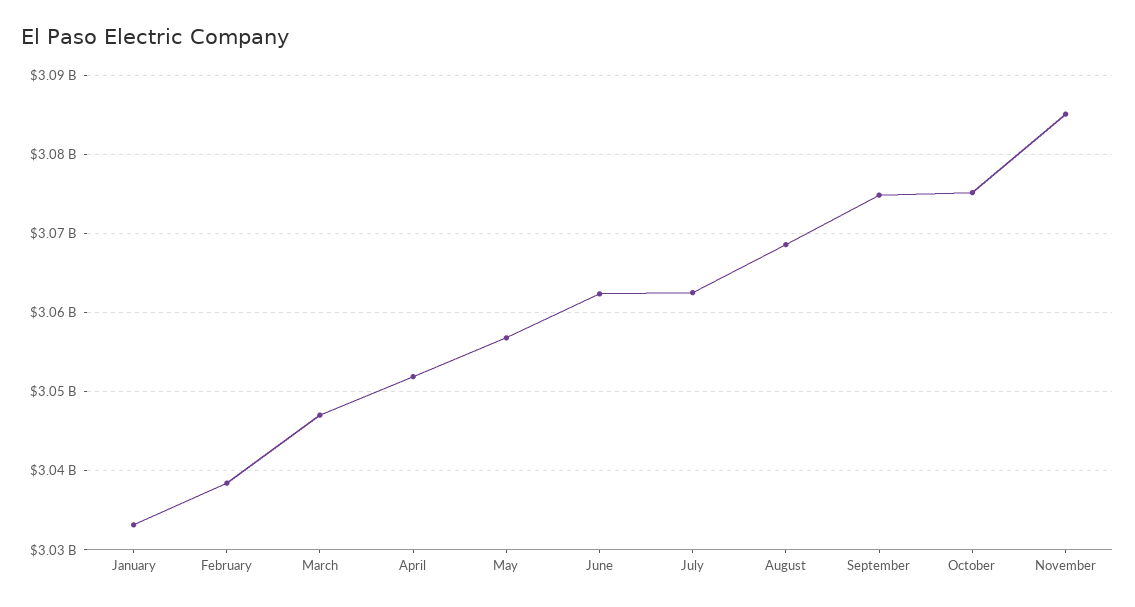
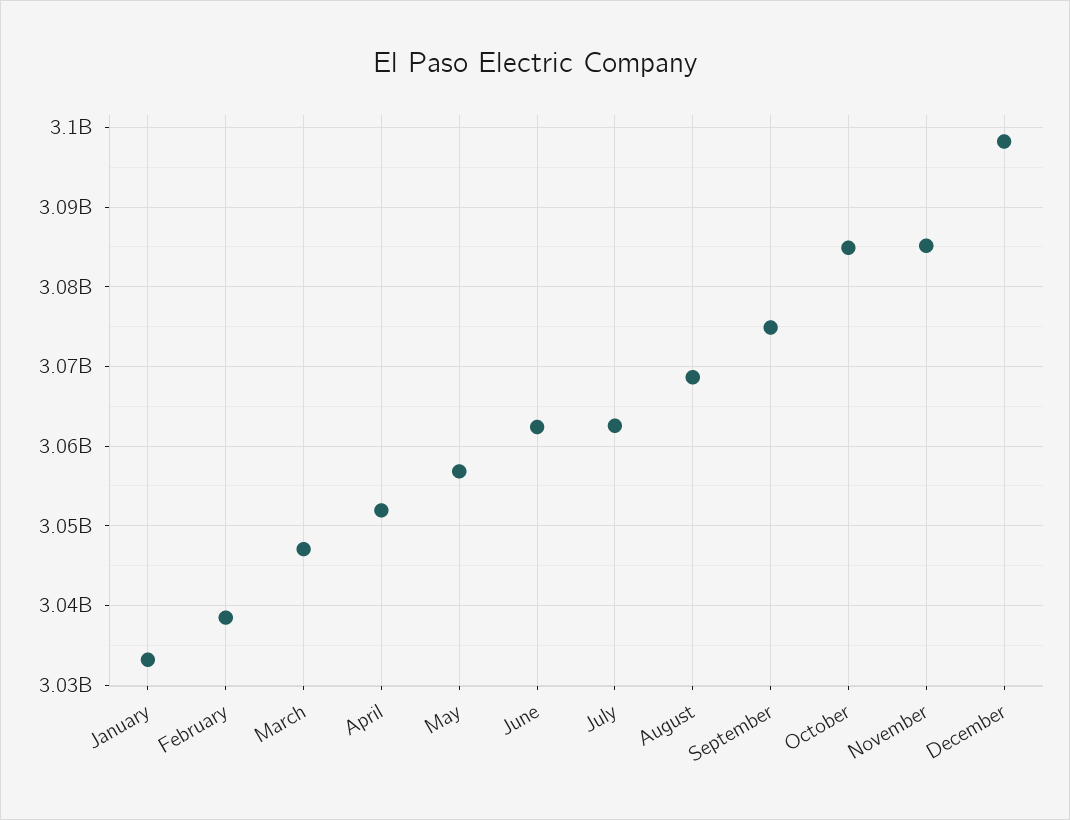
October: 3075000000 -> 3085000000
December: none -> 3098000000

